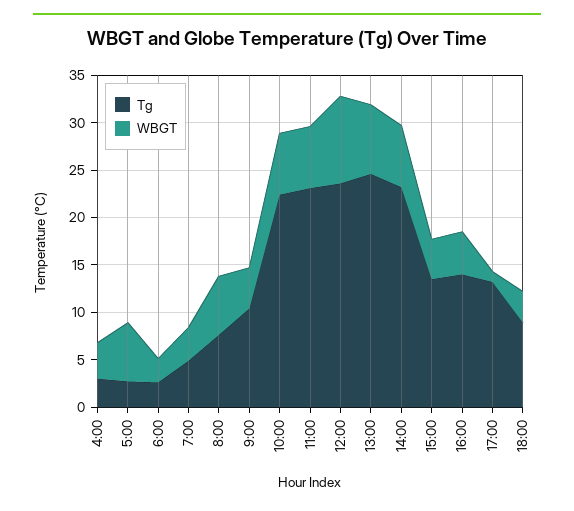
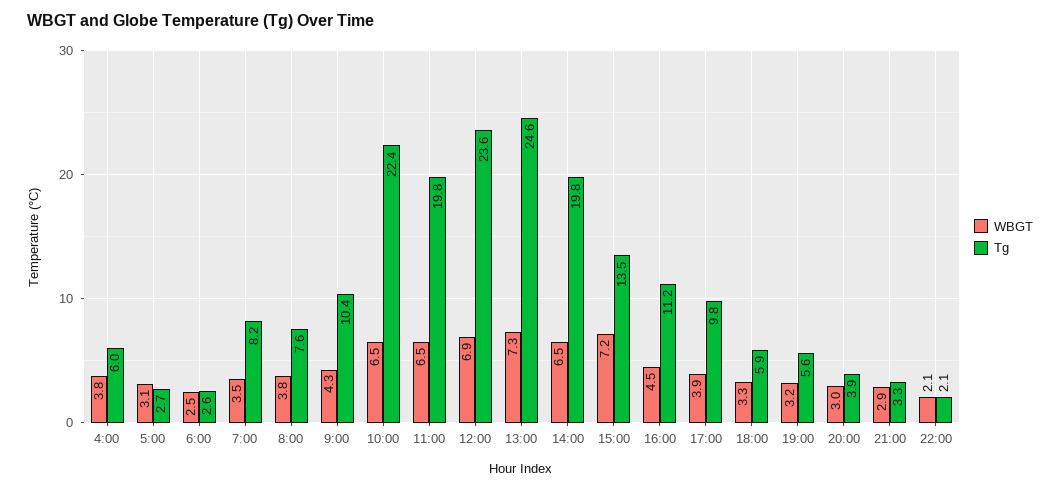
Tg, 4:00: 3 -> 6
WBGT, 5:00: 6 -> 3.1
Tg, 7:00: 5 -> 8.2
WBGT, 8:00: 6 -> 3.8
Tg, 11:00: 23 -> 19.8
WBGT, 12:00: 9 -> 6.9
Tg, 14:00: 23 -> 19.8
WBGT, 15:00: 4 -> 7.2
Tg, 16:00: 14 -> 11.2
Tg, 17:00: 13 -> 9.8
WBGT, 17:00: 1 -> 3.9
Tg, 18:00: 9 -> 5.9
WBGT, 19:00: none -> 3.2
Tg, 19:00: none -> 5.6
WBGT, 20:00: none -> 3
Tg, 20:00: none -> 3.9
WBGT, 21:00: none -> 2.9
Tg, 21:00: none -> 3.3
WBGT, 22:00: none -> 2.1
Tg, 22:00: none -> 2.1

